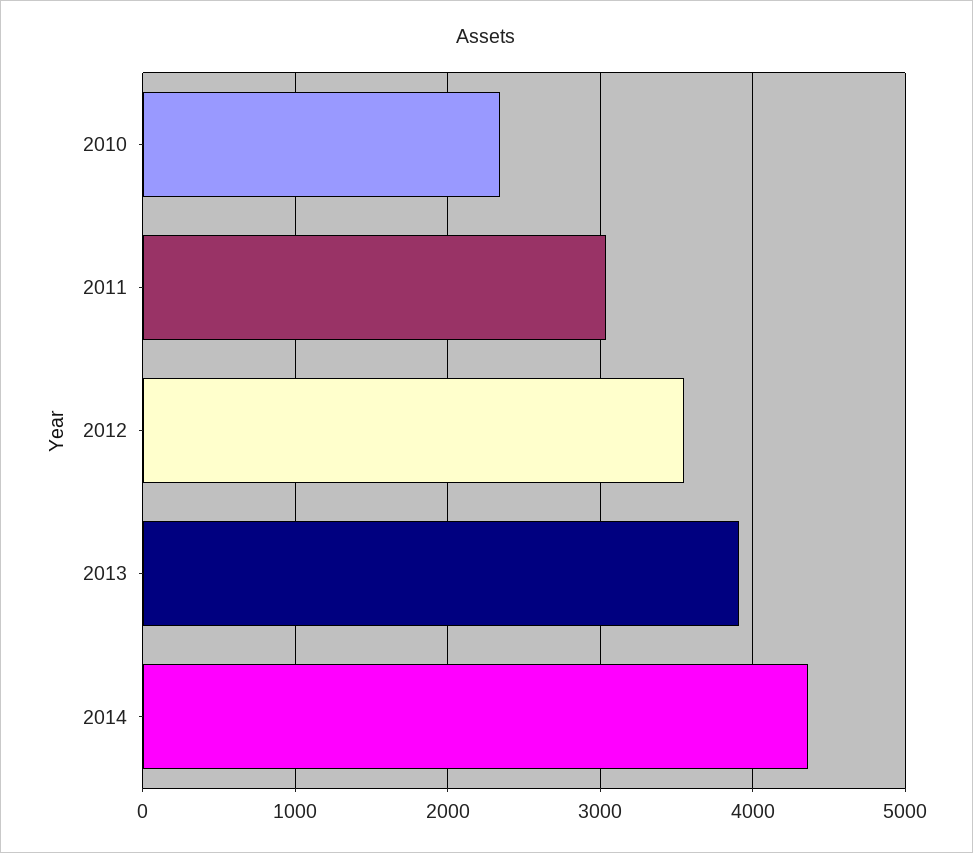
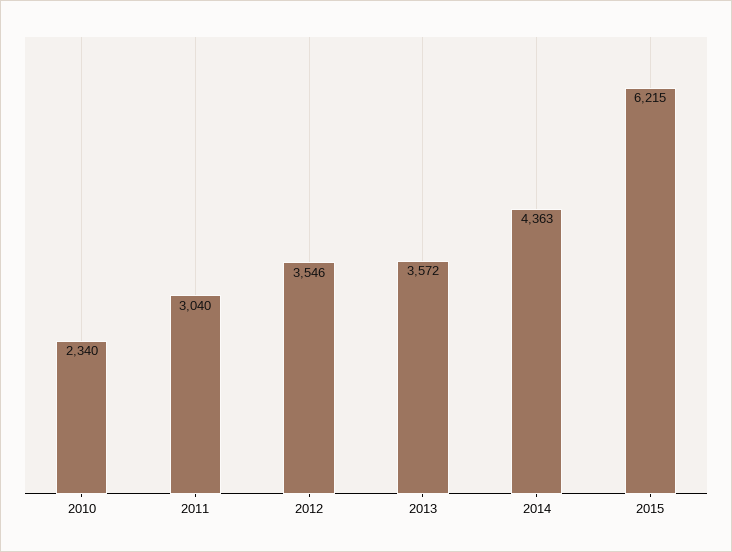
2013: 3900 -> 3572
2015: none -> 6215

